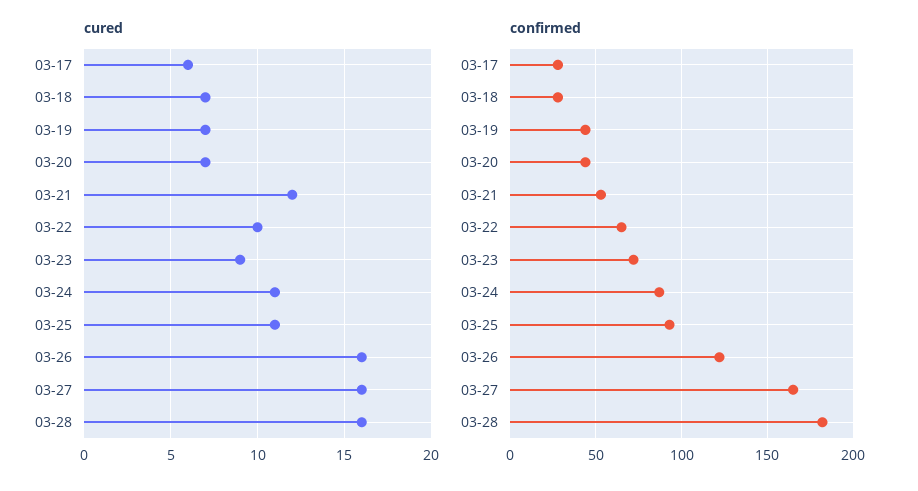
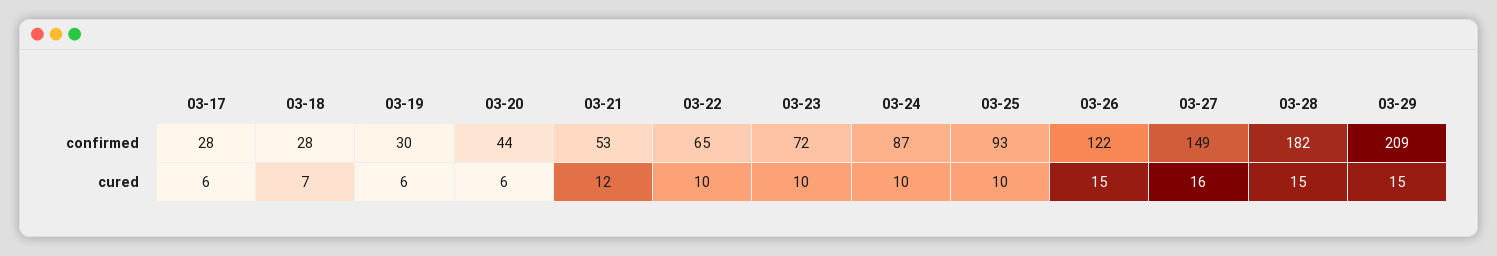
cured, 03-19: 7 -> 6
cured, 03-20: 7 -> 6
cured, 03-23: 9 -> 10
cured, 03-24: 11 -> 10
cured, 03-25: 11 -> 10
cured, 03-26: 16 -> 15
cured, 03-28: 16 -> 15
confirmed, 03-19: 45 -> 30
confirmed, 03-27: 165 -> 149
confirmed, 03-29: none -> 209
cured, 03-29: none -> 15

